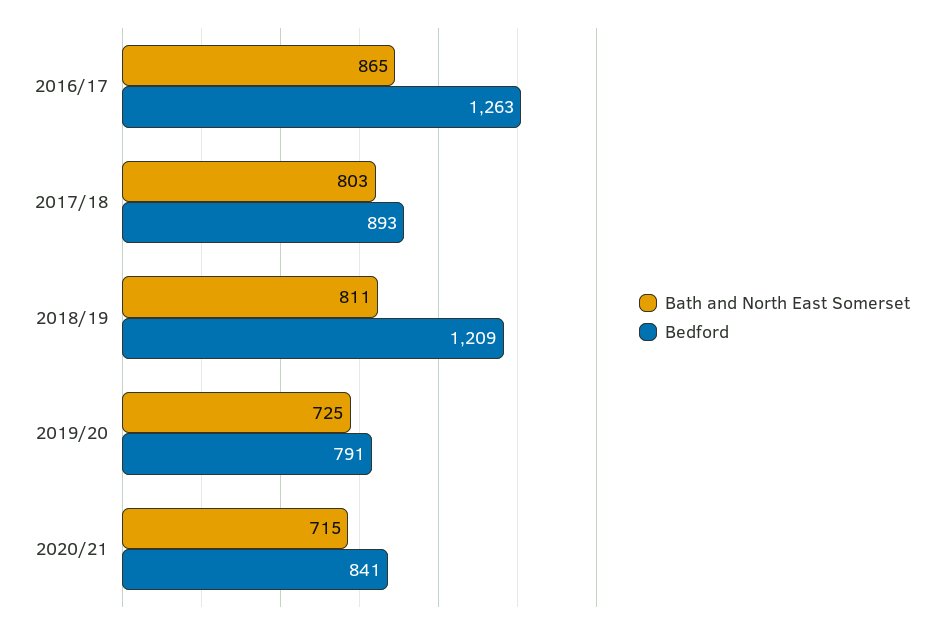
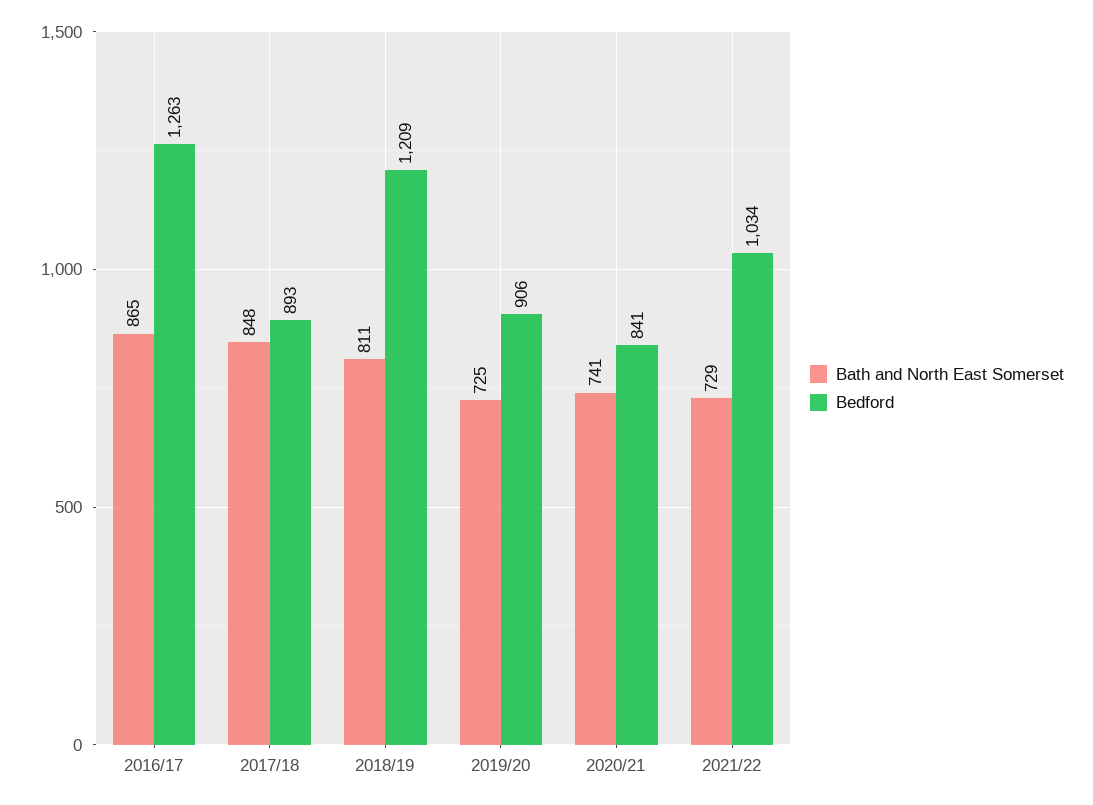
Bath and North East Somerset, 2017/18: 803 -> 848
Bedford, 2019/20: 791 -> 906
Bath and North East Somerset, 2020/21: 715 -> 741
Bath and North East Somerset, 2021/22: none -> 729
Bedford, 2021/22: none -> 1034

